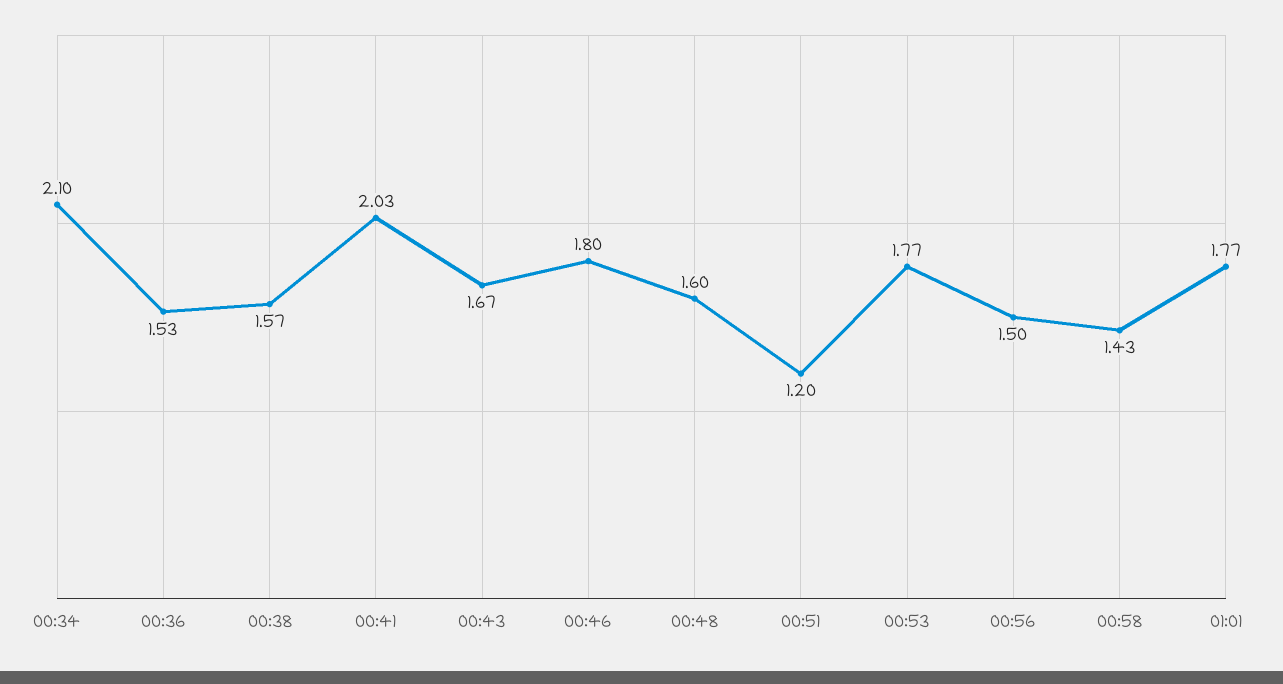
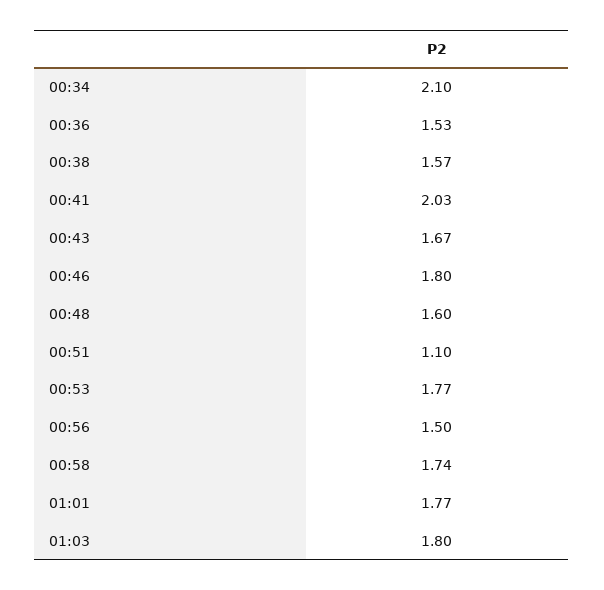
00:51: 1.2 -> 1.1
00:58: 1.43 -> 1.74
01:03: none -> 1.8

